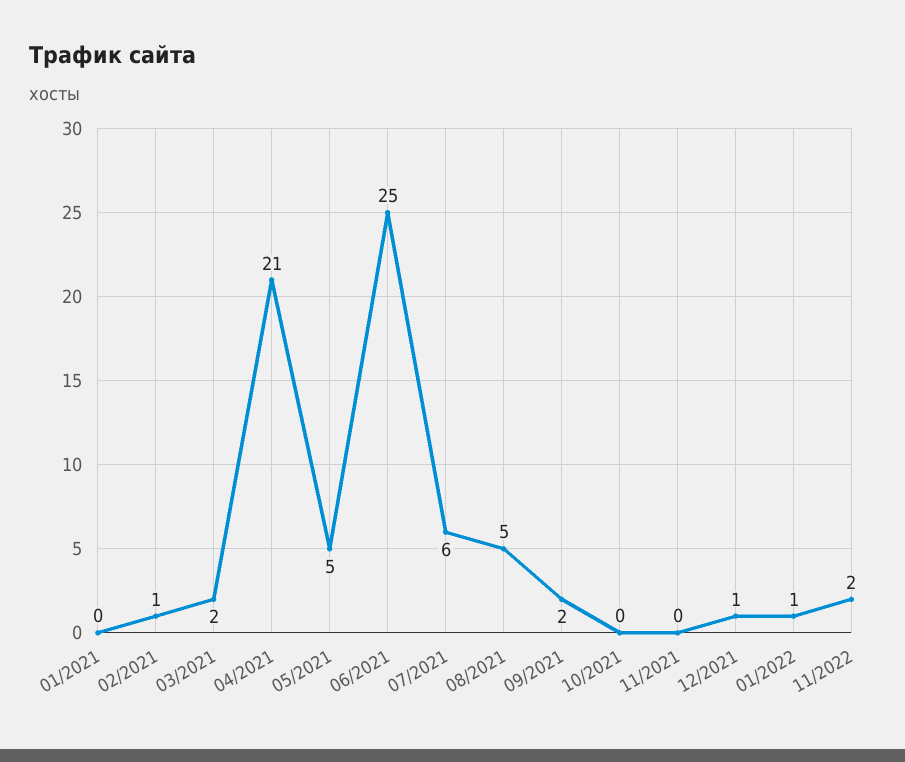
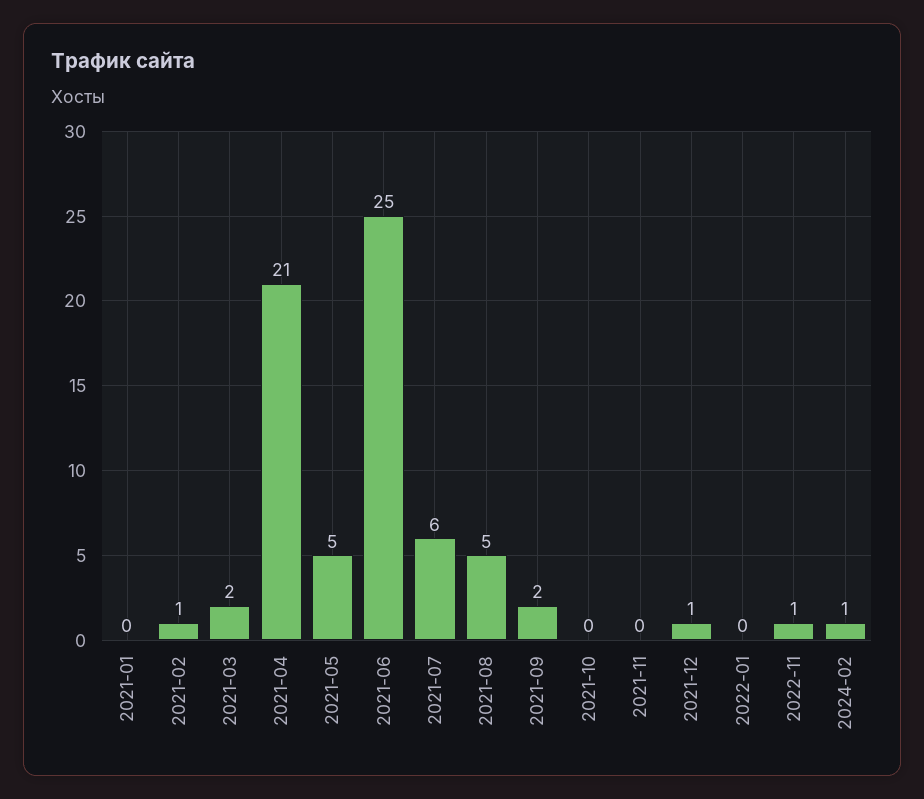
01/2022: 1 -> 0
11/2022: 2 -> 1
2024-02: none -> 1

